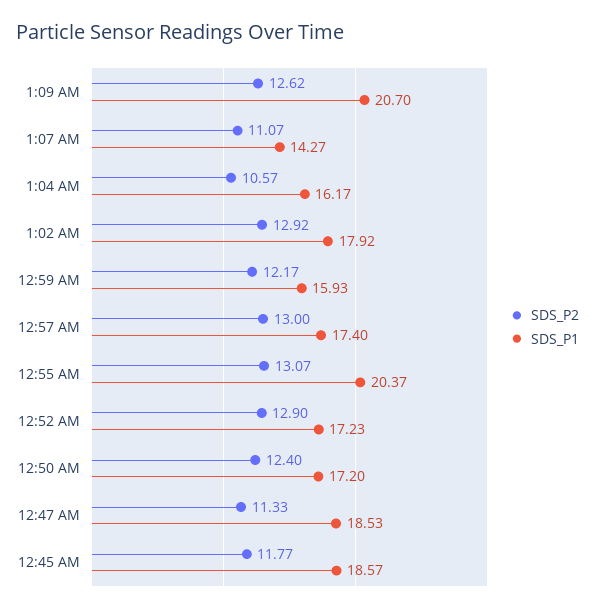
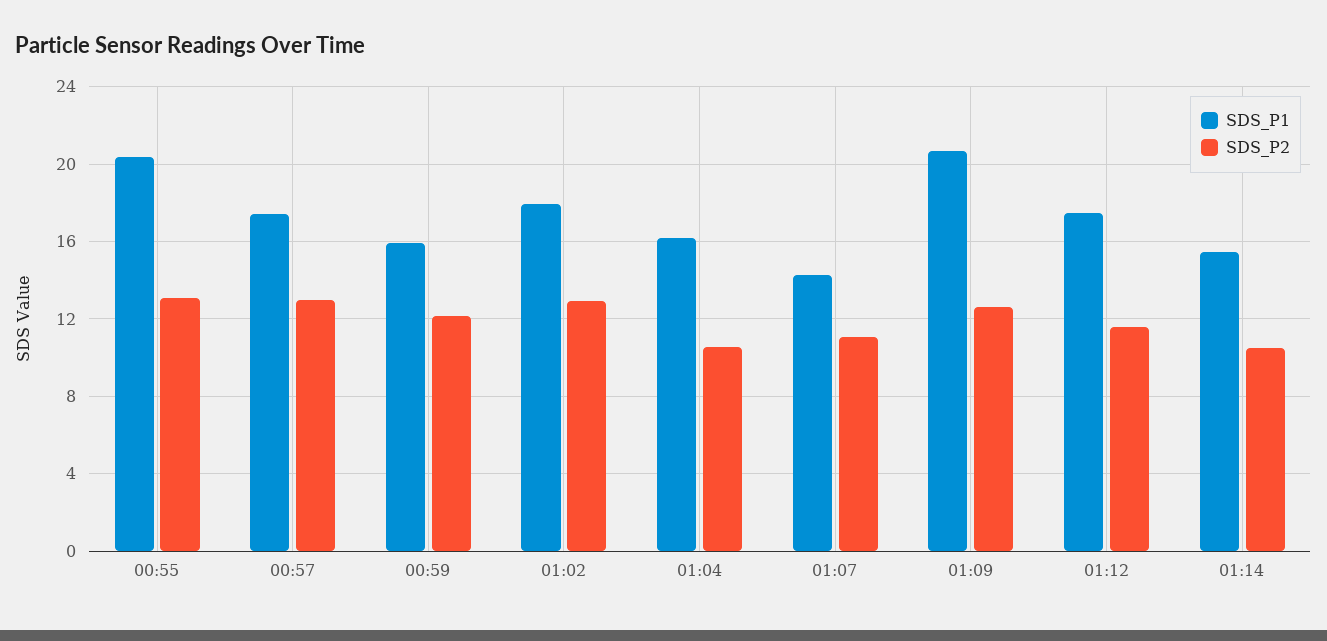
SDS_P2, 12:52 AM: 12.9 -> none
SDS_P1, 12:52 AM: 17.23 -> none
SDS_P2, 12:50 AM: 12.4 -> none
SDS_P1, 12:50 AM: 17.2 -> none
SDS_P2, 12:47 AM: 11.33 -> none
SDS_P1, 12:47 AM: 18.53 -> none
SDS_P2, 12:45 AM: 11.77 -> none
SDS_P1, 12:45 AM: 18.57 -> none
SDS_P1, 01:12: none -> 17.5
SDS_P2, 01:12: none -> 11.5
SDS_P1, 01:14: none -> 15.5
SDS_P2, 01:14: none -> 10.5

